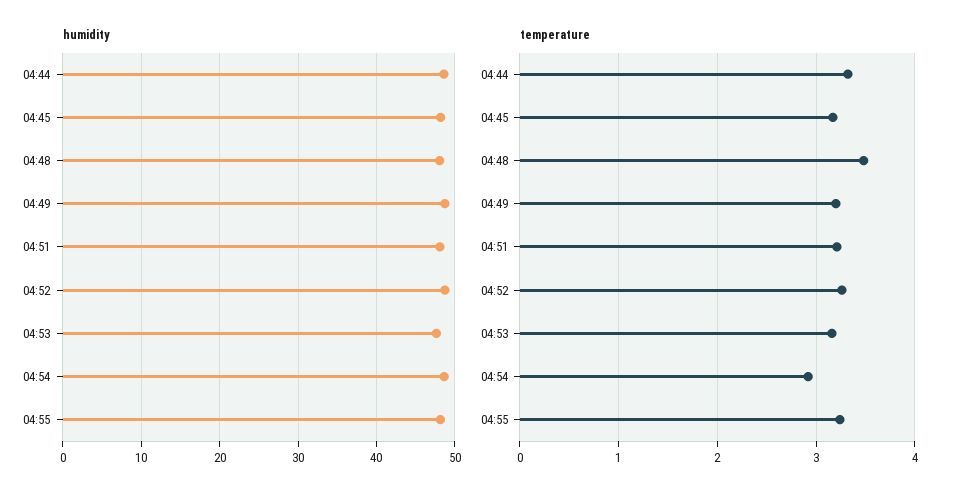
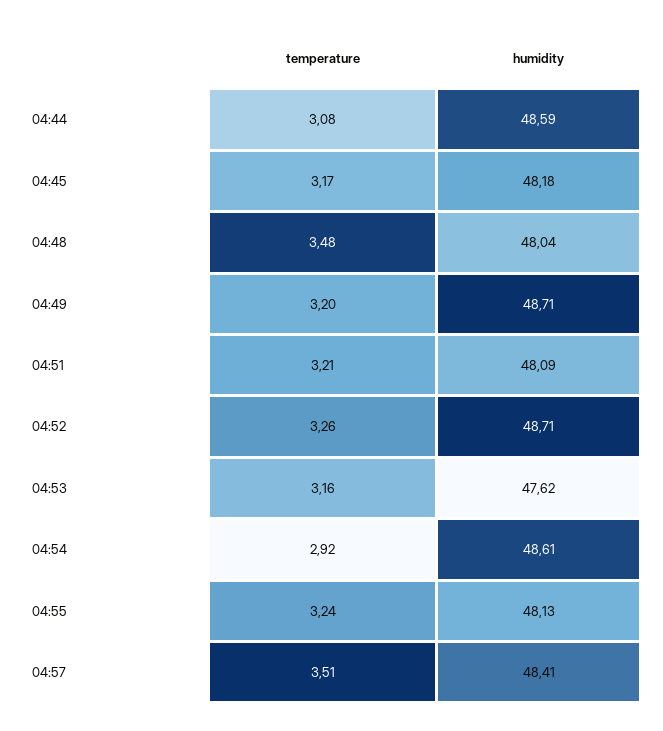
temperature, 04:44: 3.3 -> 3.08
temperature, 04:57: none -> 3.51
humidity, 04:57: none -> 48.41

